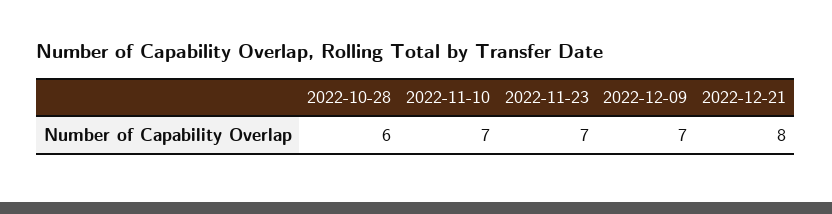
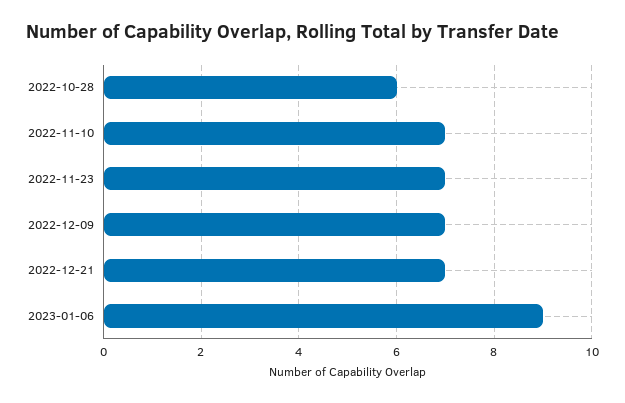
2022-12-21: 8 -> 7
2023-01-06: none -> 9

